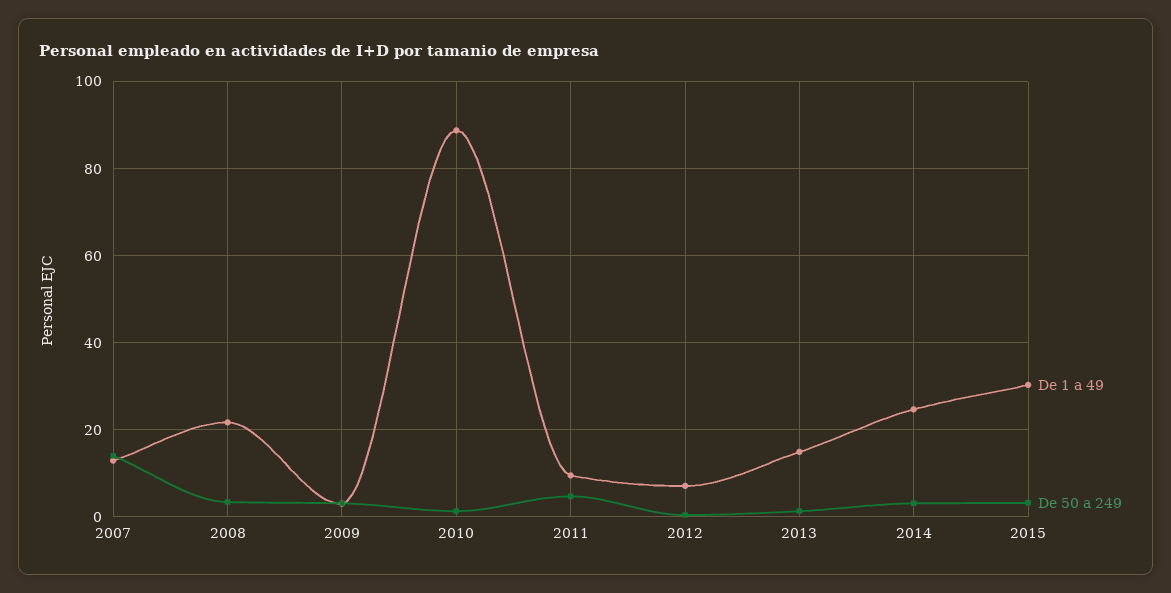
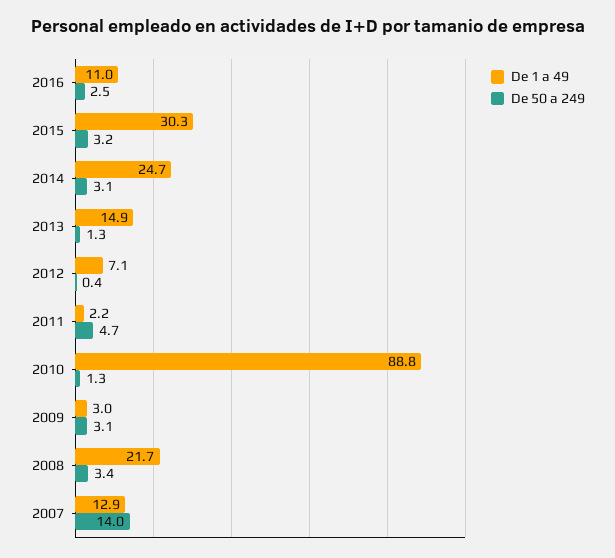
De 1 a 49, 2011: 10 -> 2.2
De 1 a 49, 2016: none -> 11
De 50 a 249, 2016: none -> 2.5

